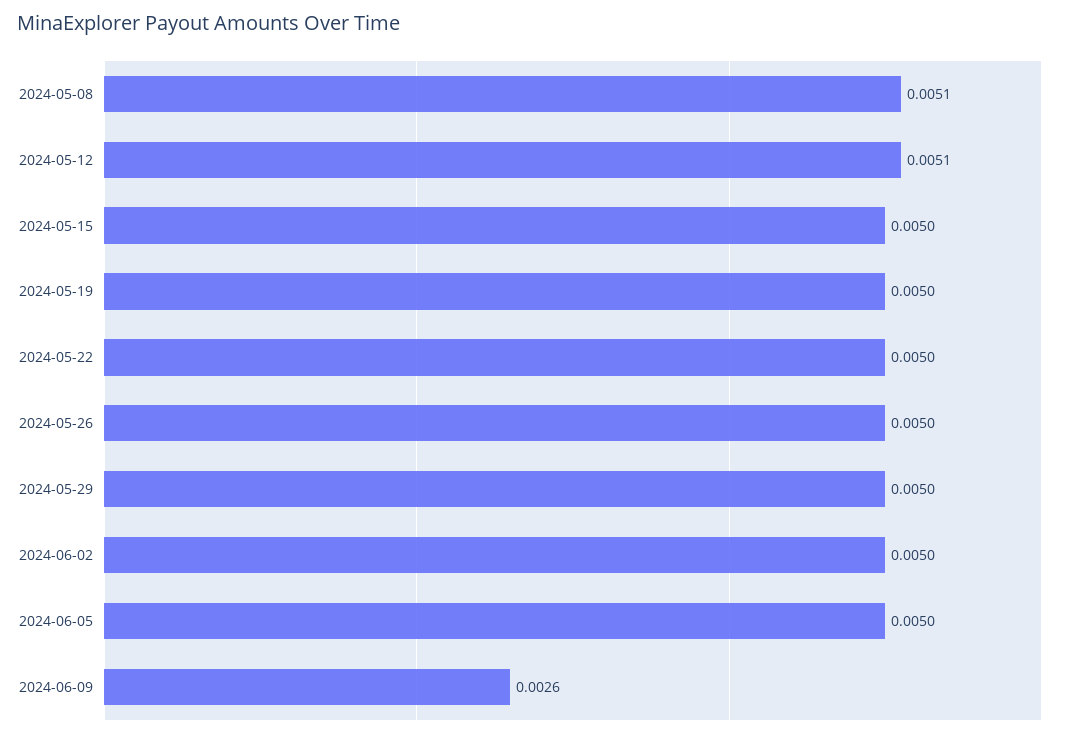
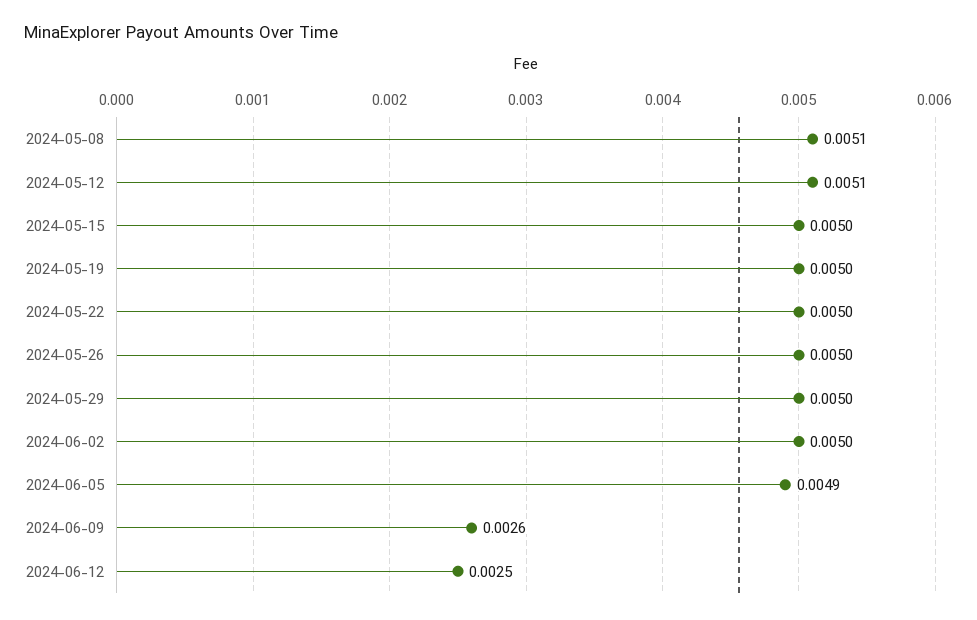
2024-06-05: 0.005 -> 0.0049
2024-06-12: none -> 0.0025

